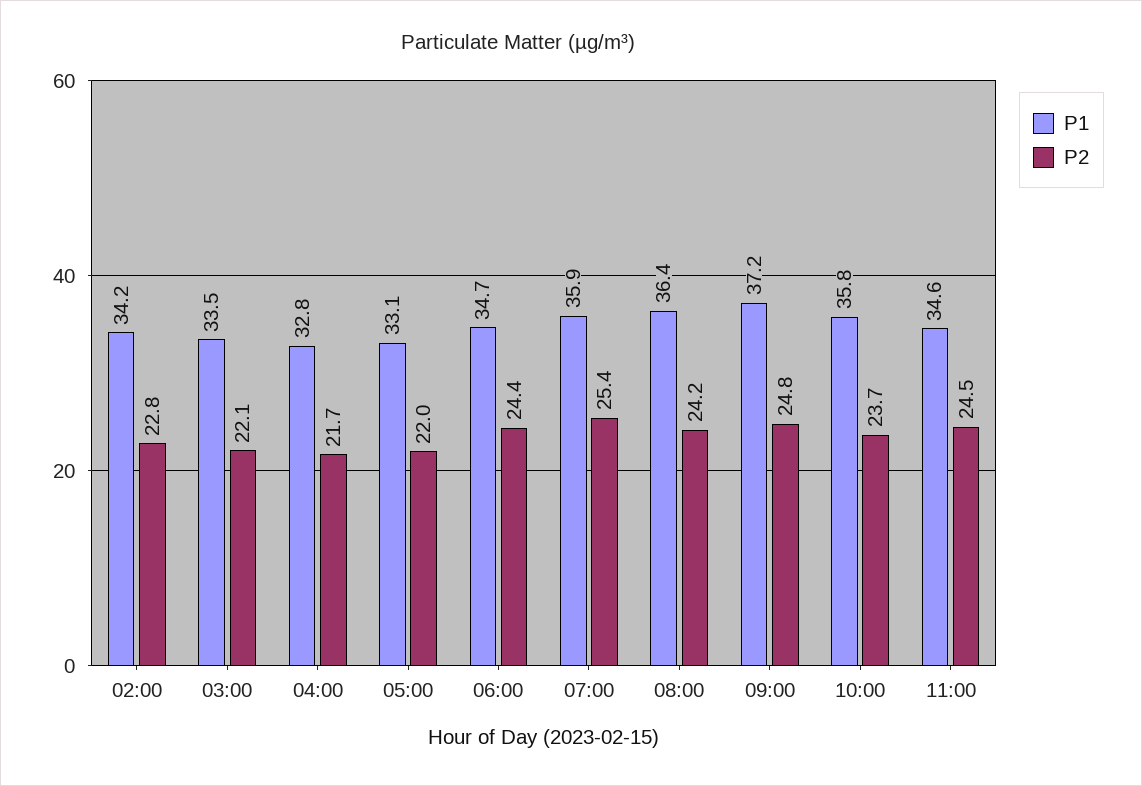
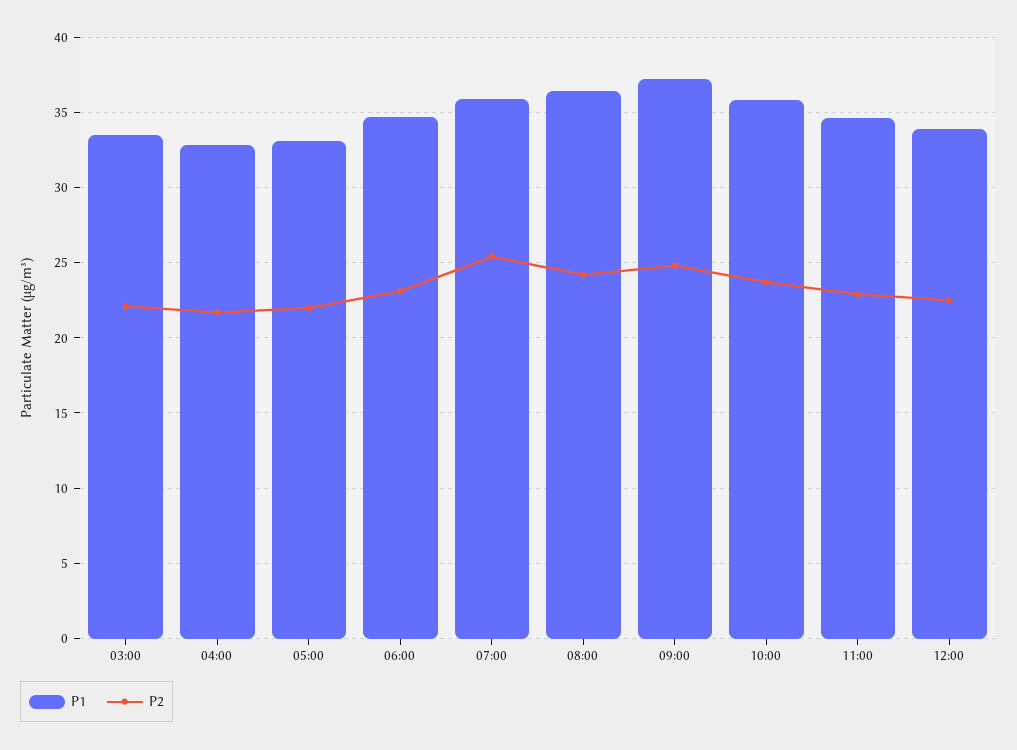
P1, 02:00: 34.2 -> none
P2, 02:00: 22.8 -> none
P2, 06:00: 24.4 -> 23
P2, 11:00: 24.5 -> 23
P1, 12:00: none -> 34
P2, 12:00: none -> 22.5

